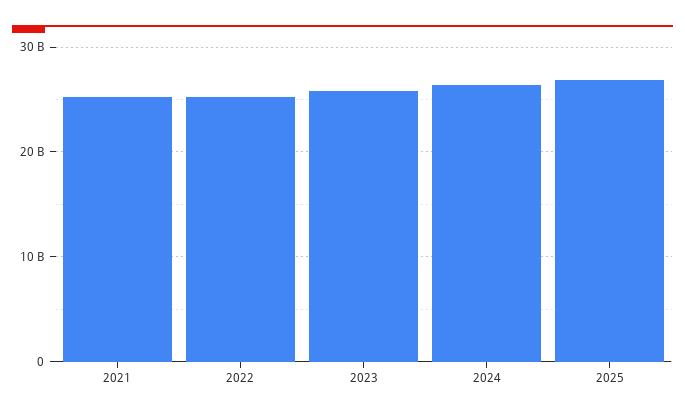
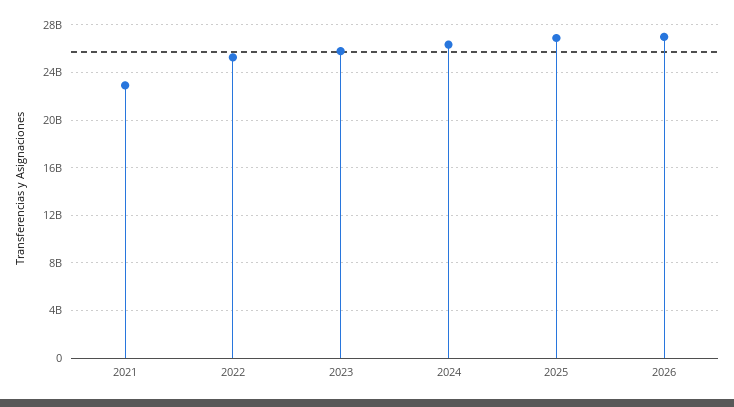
2021: 25000000000 -> 23000000000
2026: none -> 27000000000

